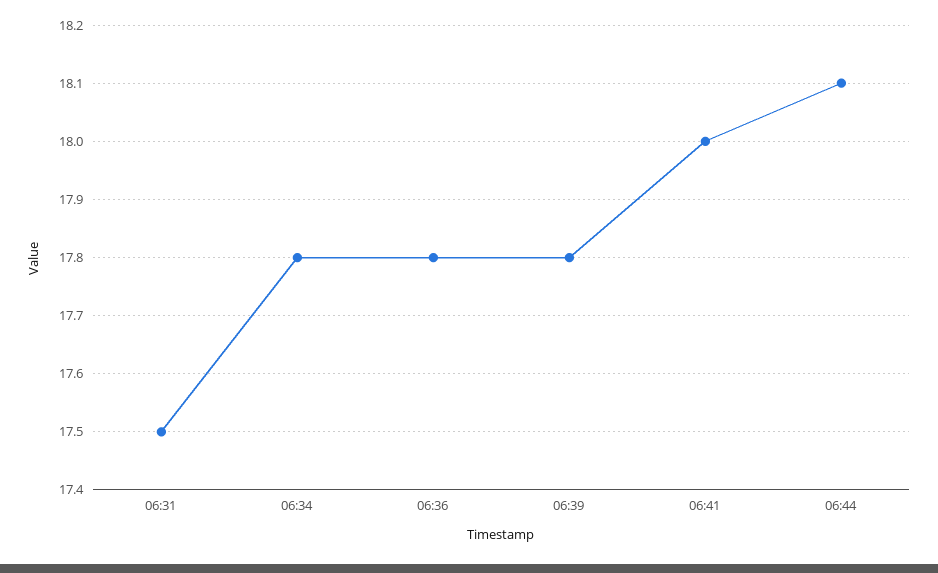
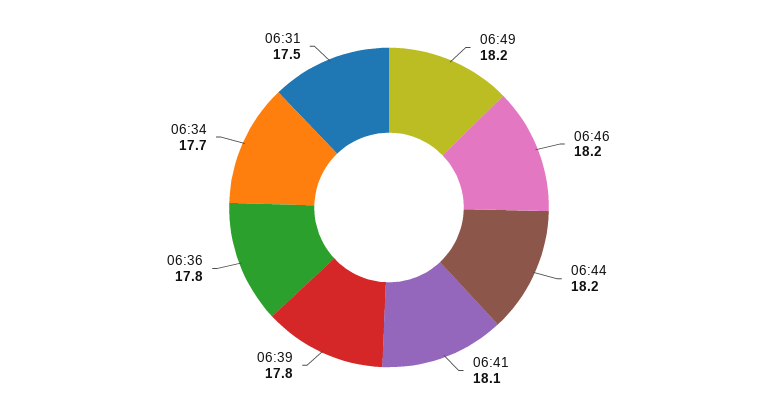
06:34: 17.8 -> 17.7
06:41: 18 -> 18.1
06:44: 18.1 -> 18.2
06:49: none -> 18.2
06:46: none -> 18.2

